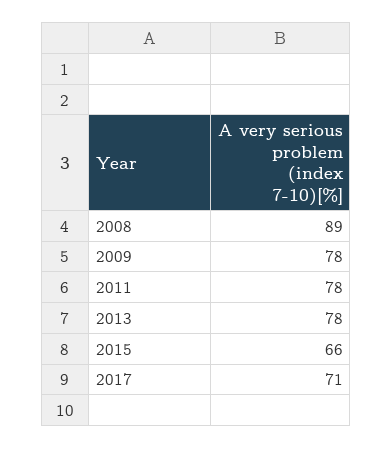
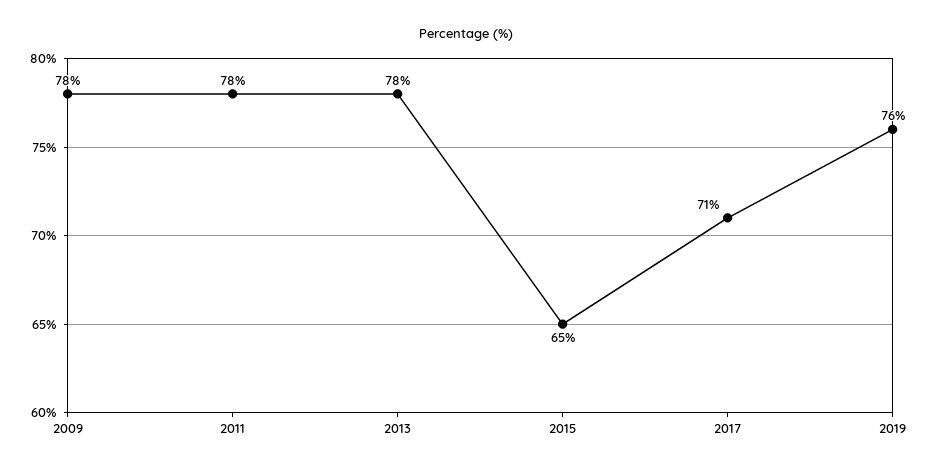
2008: 89 -> none
2015: 66 -> 65
2019: none -> 76

